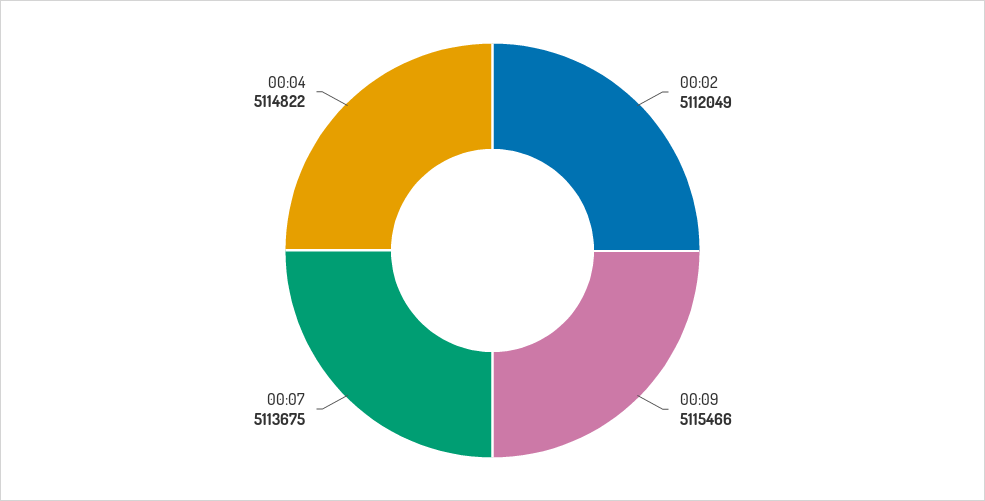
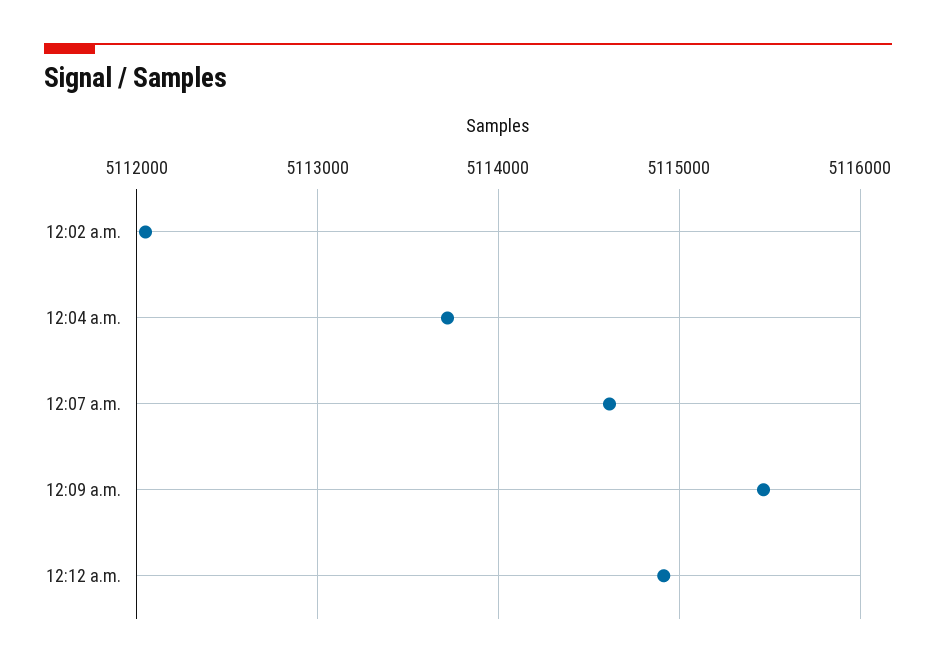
00:07: 5113675 -> 5114600
00:04: 5114822 -> 5113700
12:12 a.m.: none -> 5114900

